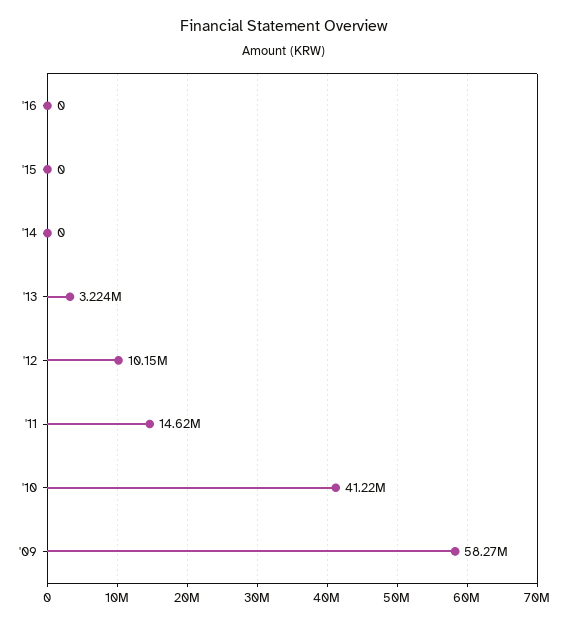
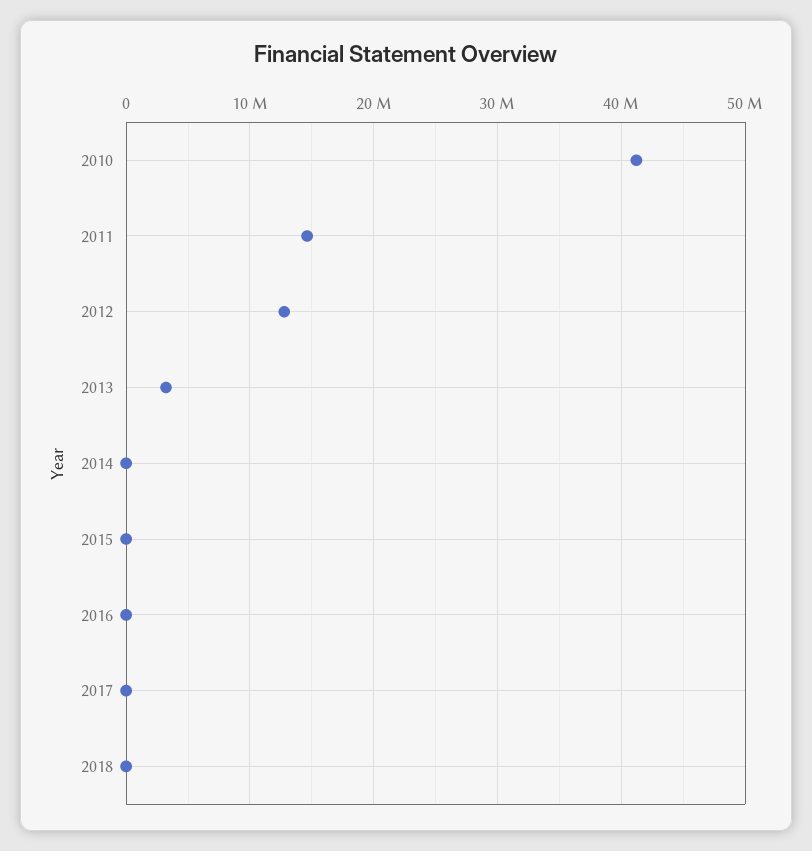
'12: 10150000 -> 13000000
'09: 58270000 -> none
2017: none -> 0
2018: none -> 0

